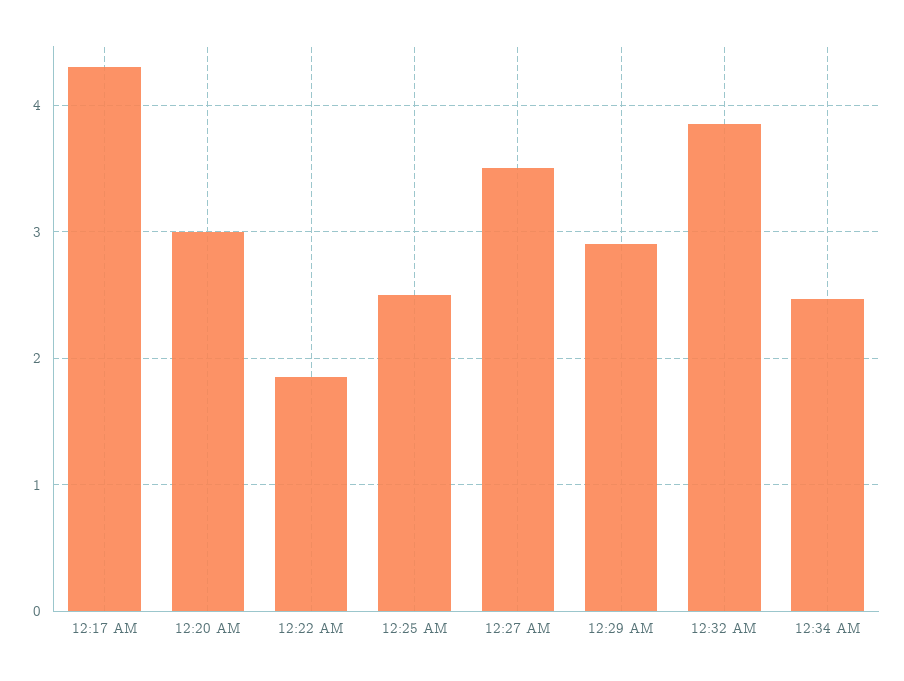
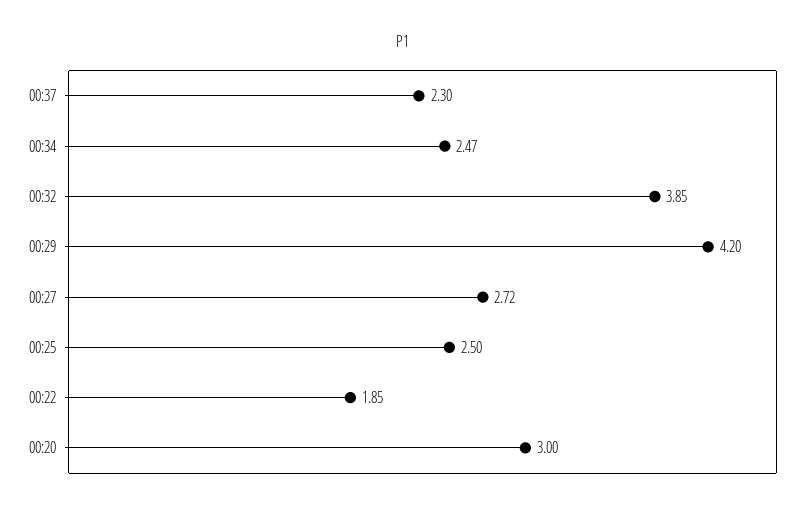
12:17 AM: 4.3 -> none
12:27 AM: 3.5 -> 2.72
12:29 AM: 2.9 -> 4.2
00:37: none -> 2.3

